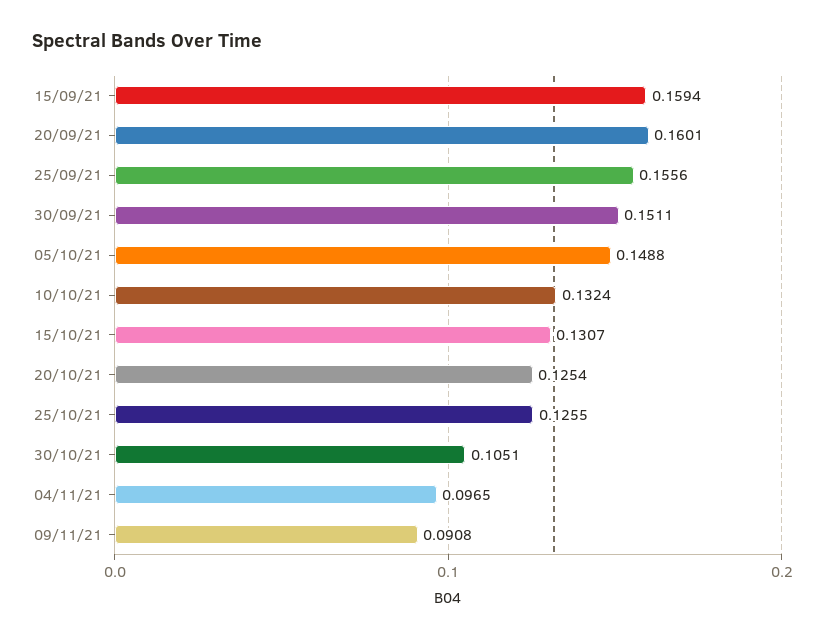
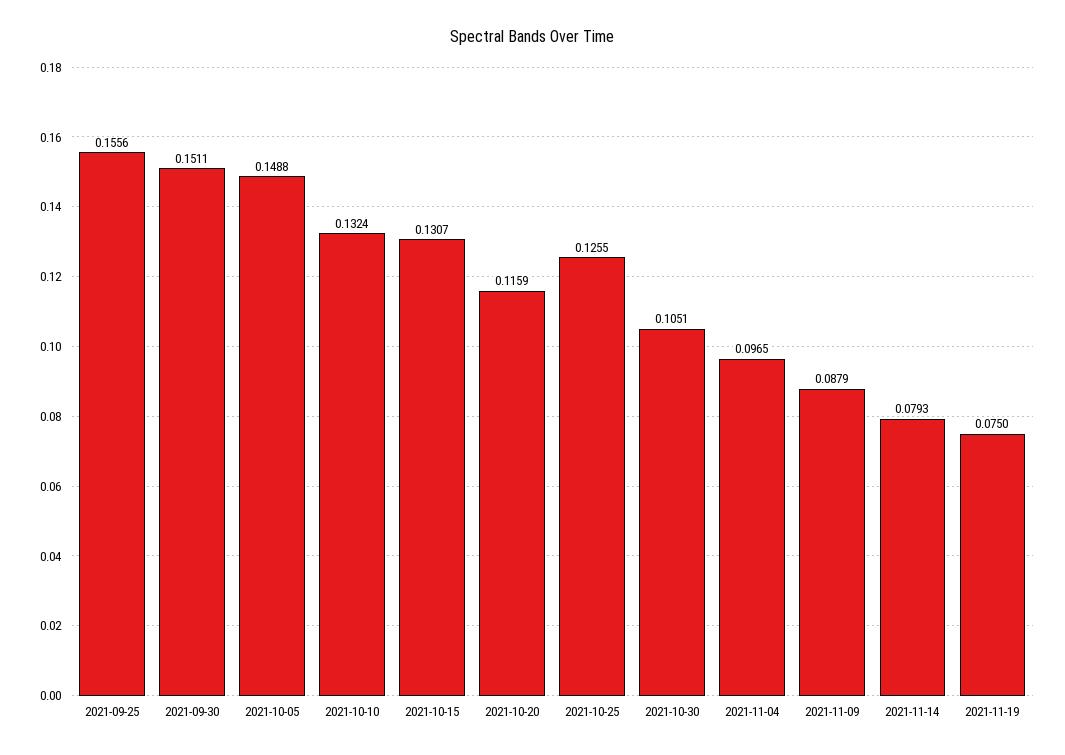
15/09/21: 0.1594 -> none
20/09/21: 0.1601 -> none
20/10/21: 0.1254 -> 0.1159
09/11/21: 0.0908 -> 0.0879
2021-11-14: none -> 0.0793
2021-11-19: none -> 0.075

